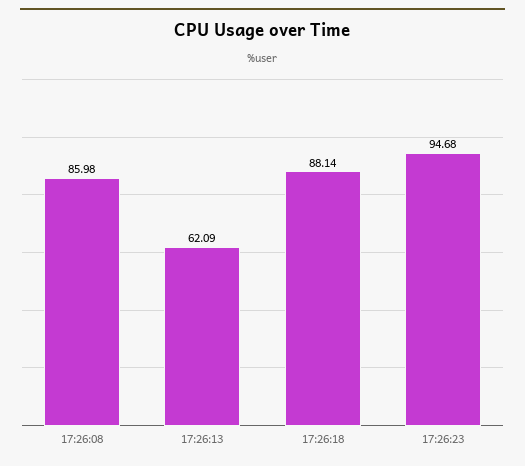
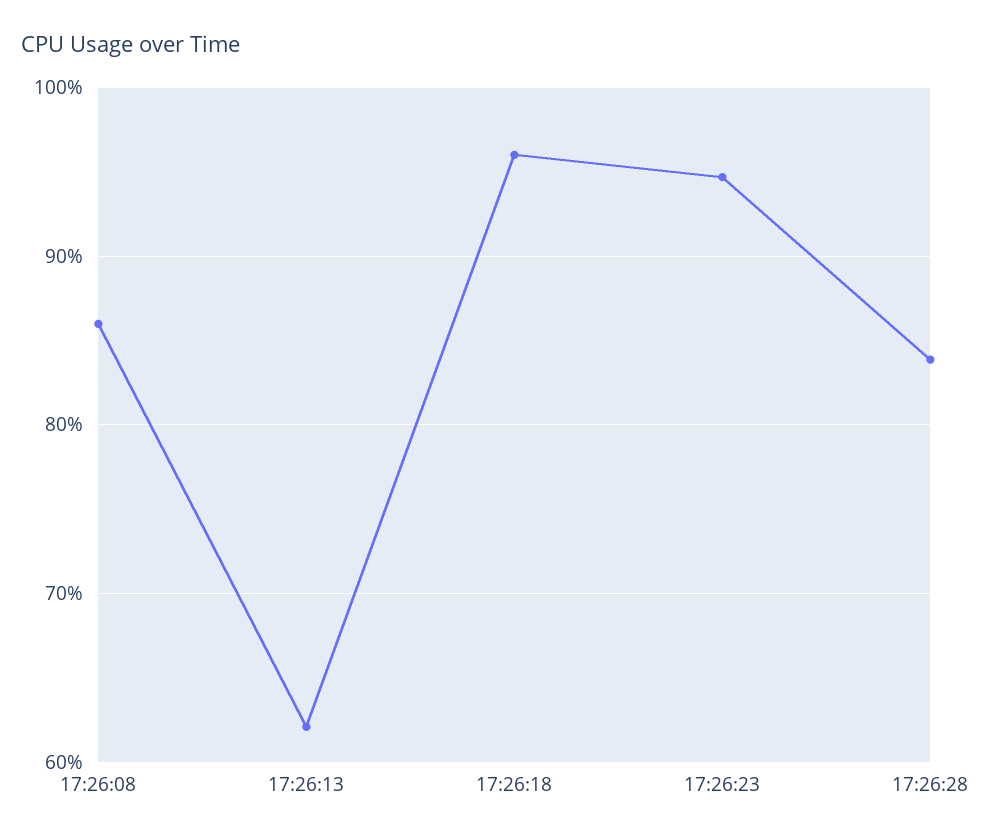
17:26:18: 88.14 -> 96
17:26:28: none -> 84

